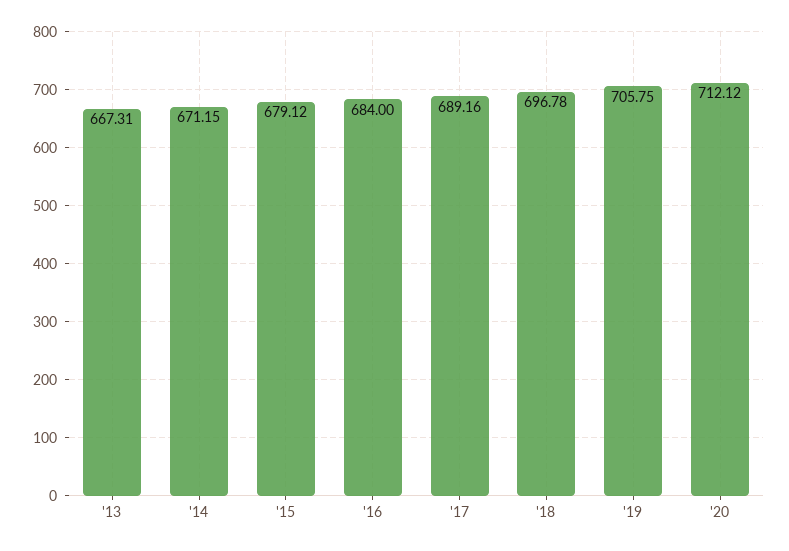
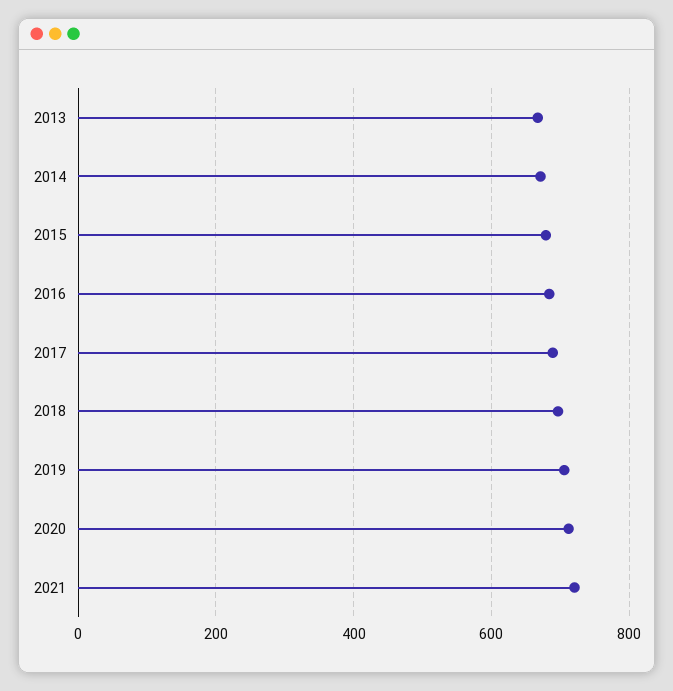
2021: none -> 720

